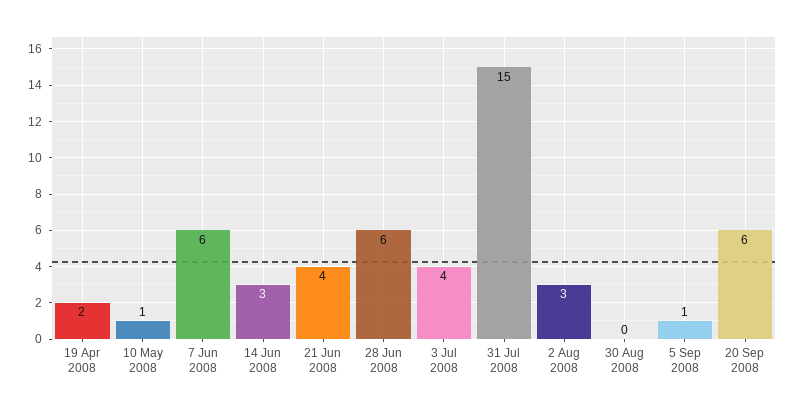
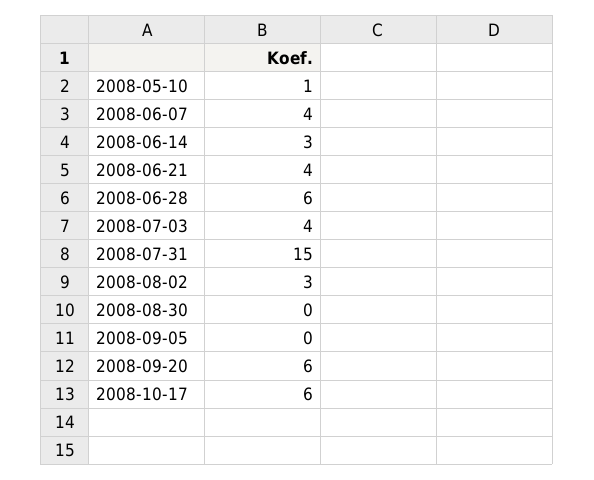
19 Apr 2008: 2 -> none
7 Jun 2008: 6 -> 4
5 Sep 2008: 1 -> 0
2008-10-17: none -> 6

